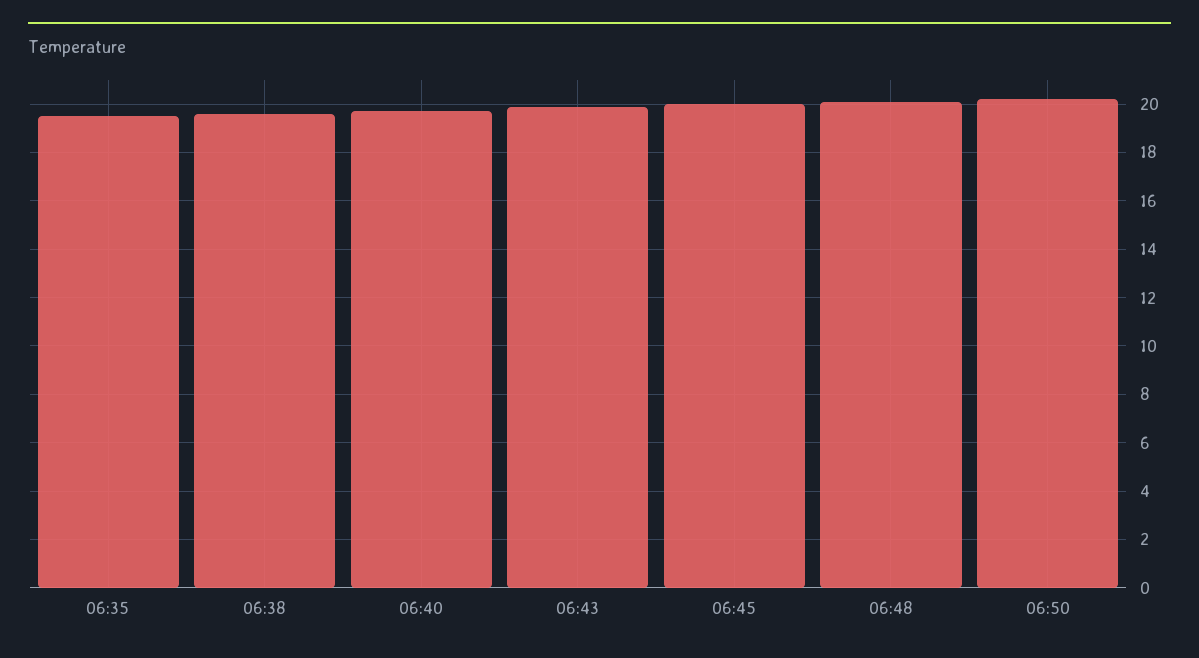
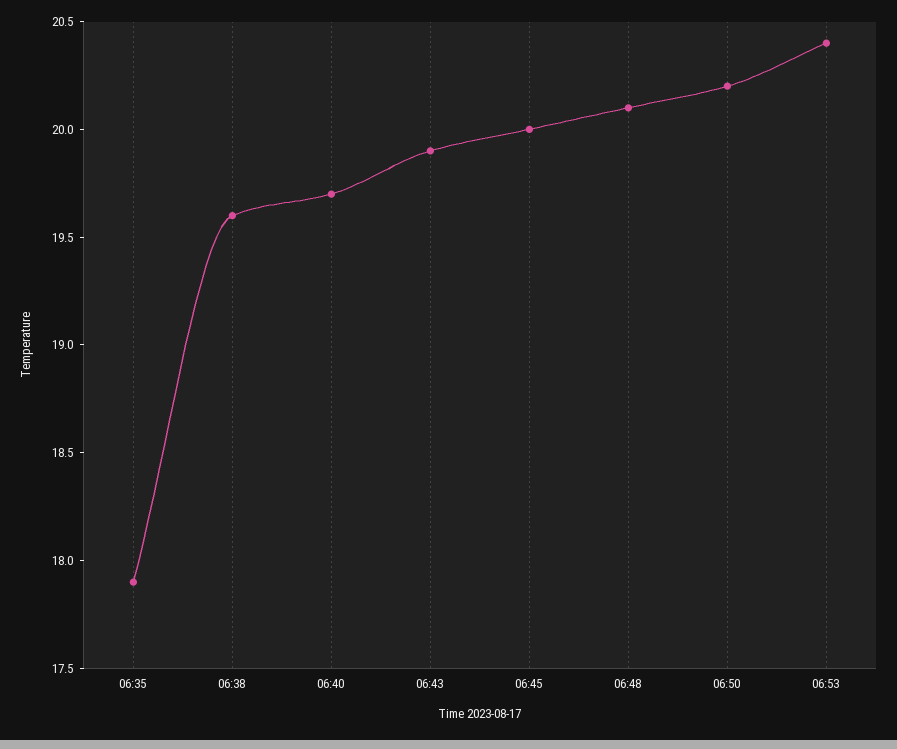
06:35: 19.5 -> 17.9
06:53: none -> 20.4

